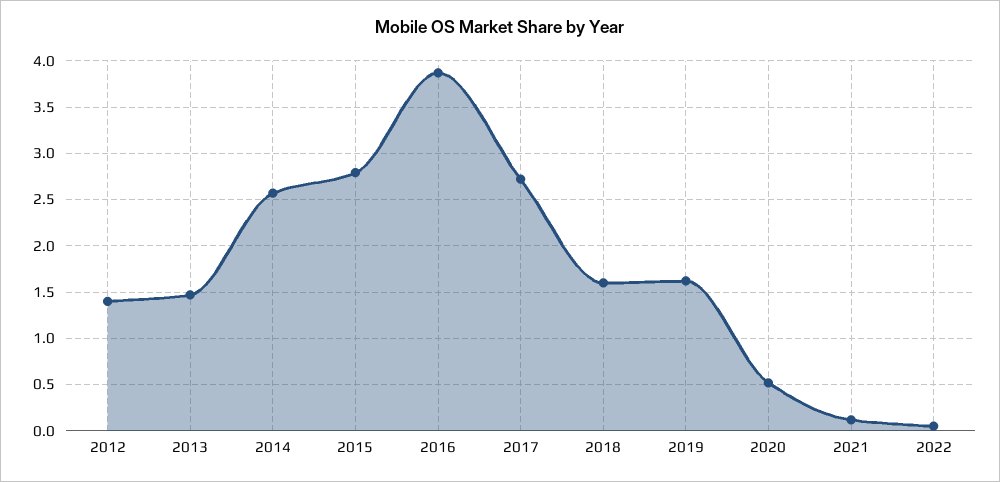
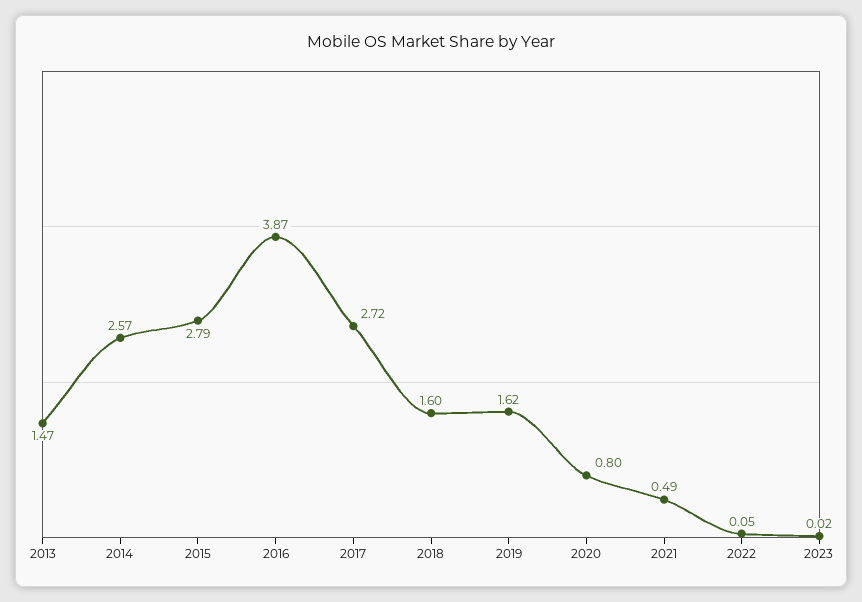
2012: 1.4 -> none
2020: 0.5 -> 0.8
2021: 0.1 -> 0.49
2023: none -> 0.02

